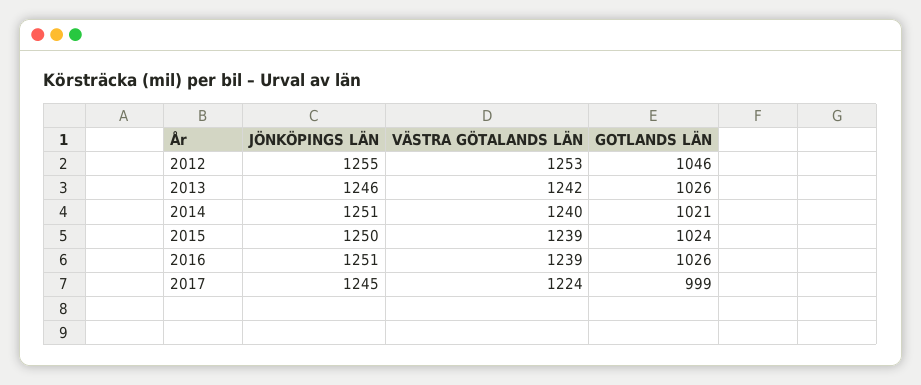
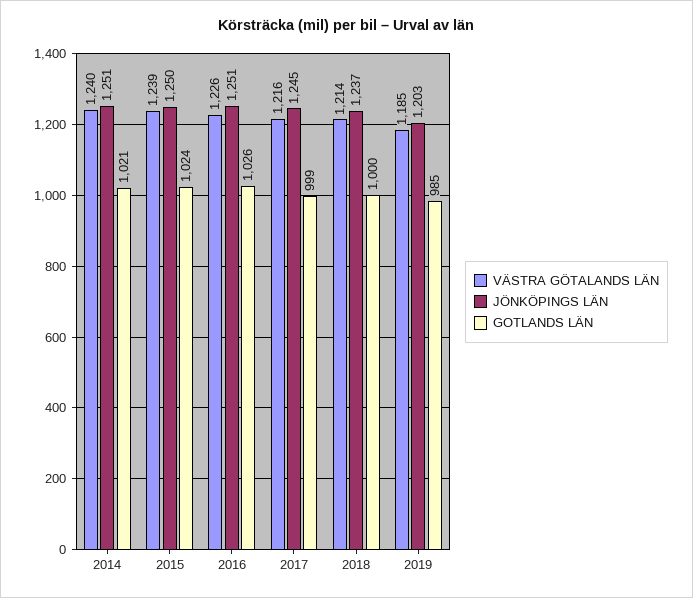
JÖNKÖPINGS LÄN, 2012: 1255 -> none
VÄSTRA GÖTALANDS LÄN, 2012: 1253 -> none
GOTLANDS LÄN, 2012: 1046 -> none
JÖNKÖPINGS LÄN, 2013: 1246 -> none
VÄSTRA GÖTALANDS LÄN, 2013: 1242 -> none
GOTLANDS LÄN, 2013: 1026 -> none
VÄSTRA GÖTALANDS LÄN, 2016: 1239 -> 1226
VÄSTRA GÖTALANDS LÄN, 2017: 1224 -> 1216
VÄSTRA GÖTALANDS LÄN, 2018: none -> 1214
JÖNKÖPINGS LÄN, 2018: none -> 1237
GOTLANDS LÄN, 2018: none -> 1000
VÄSTRA GÖTALANDS LÄN, 2019: none -> 1185
JÖNKÖPINGS LÄN, 2019: none -> 1203
GOTLANDS LÄN, 2019: none -> 985

